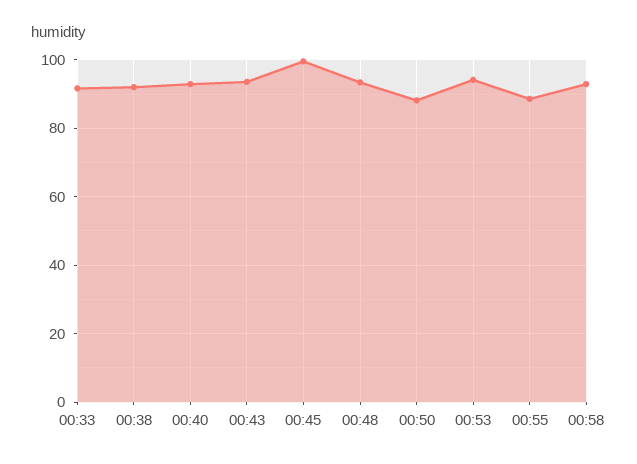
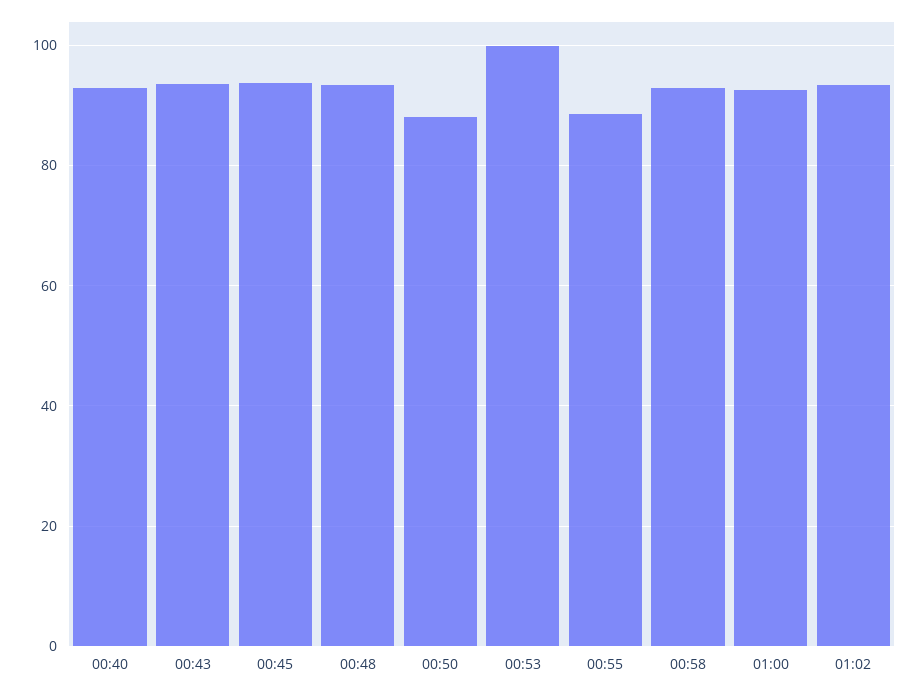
00:33: 92 -> none
00:38: 92 -> none
00:45: 100 -> 94
00:53: 94 -> 100
01:00: none -> 92
01:02: none -> 94

